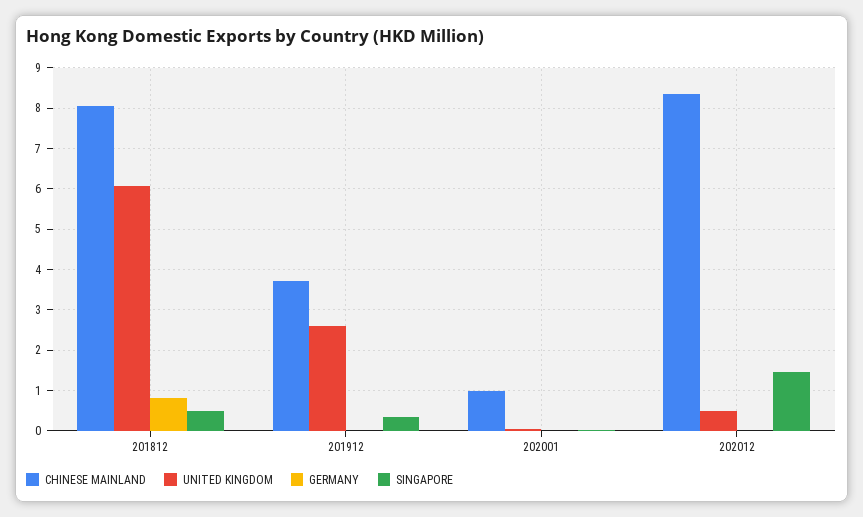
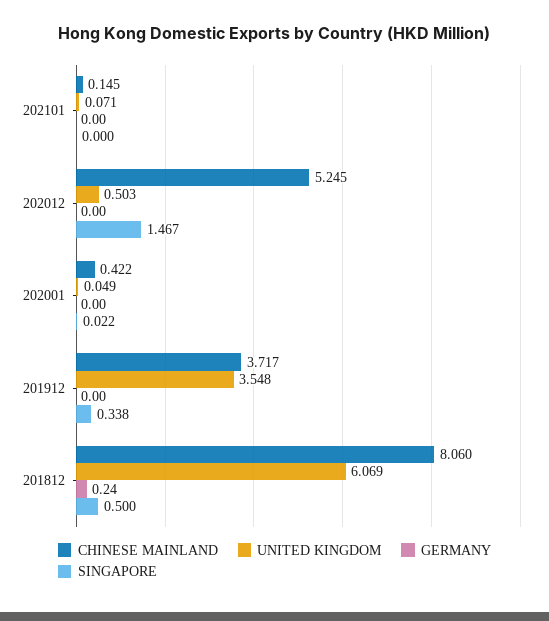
GERMANY, 201812: 0.8 -> 0.24
UNITED KINGDOM, 201912: 2.6 -> 3.548
CHINESE MAINLAND, 202001: 1 -> 0.422
CHINESE MAINLAND, 202012: 8.4 -> 5.245
CHINESE MAINLAND, 202101: none -> 0.145
UNITED KINGDOM, 202101: none -> 0.071
GERMANY, 202101: none -> 0
SINGAPORE, 202101: none -> 0

